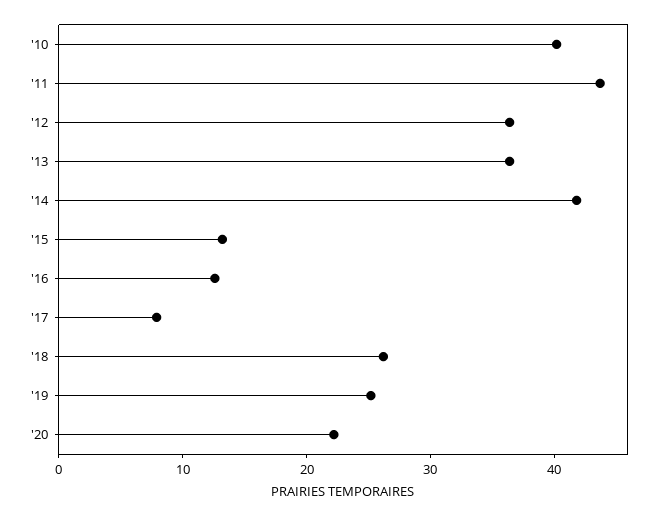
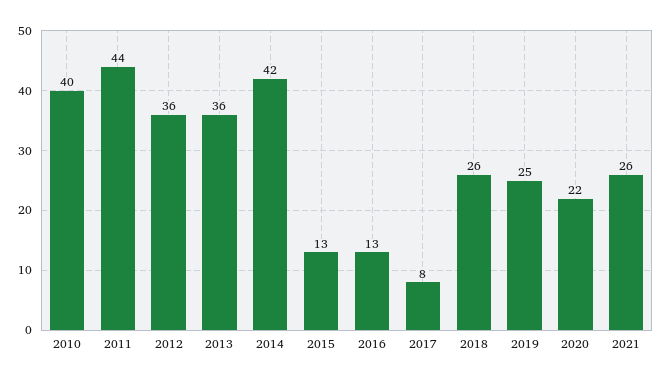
2021: none -> 26

